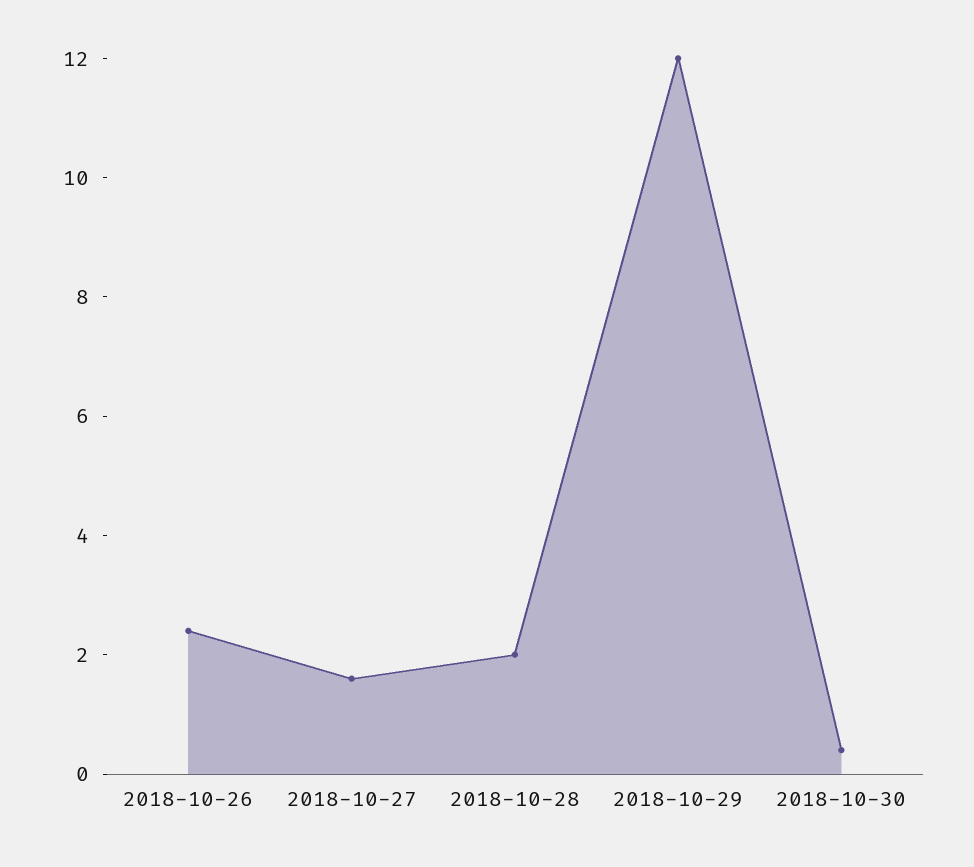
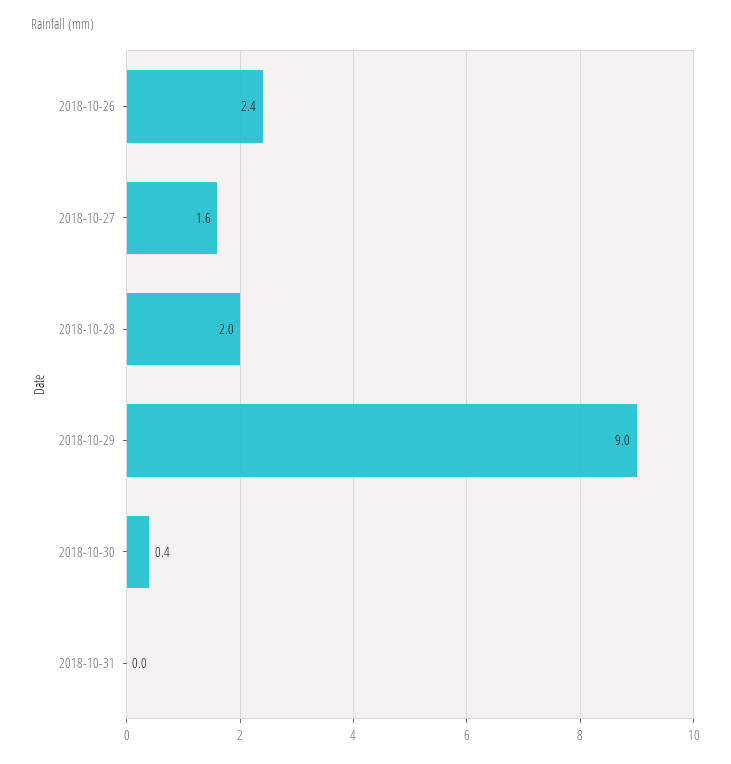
2018-10-29: 12 -> 9
2018-10-31: none -> 0

